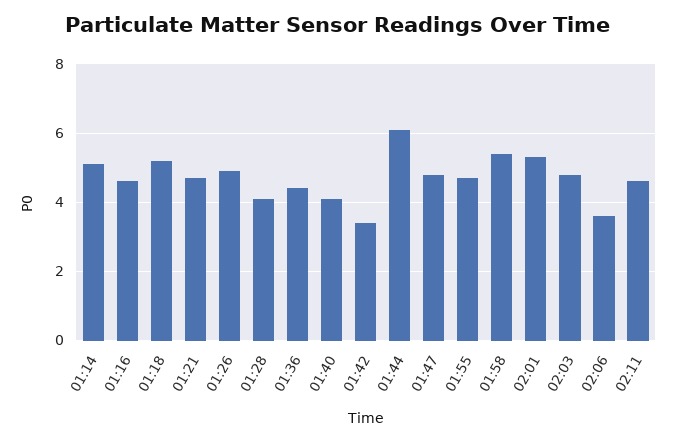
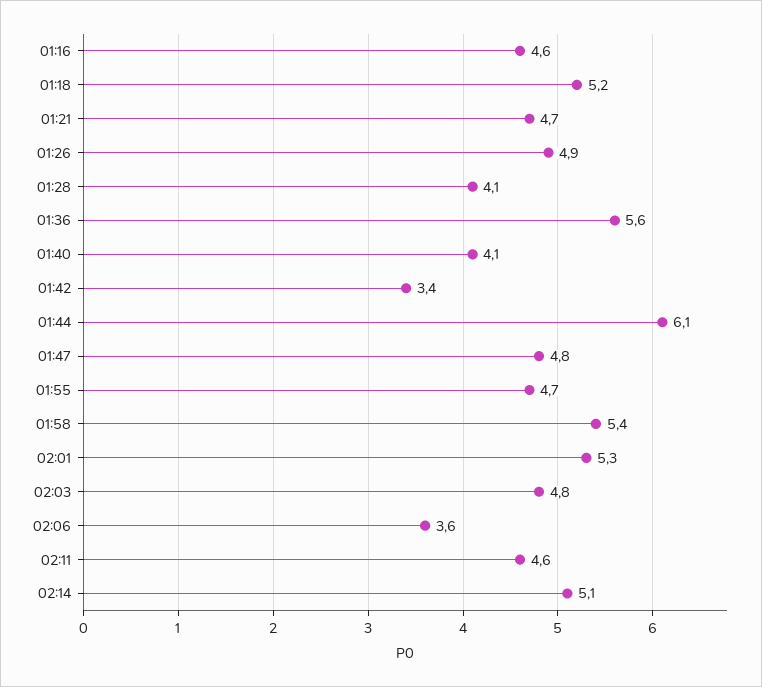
01:14: 5 -> none
01:36: 4.5 -> 5.6
02:14: none -> 5.1

